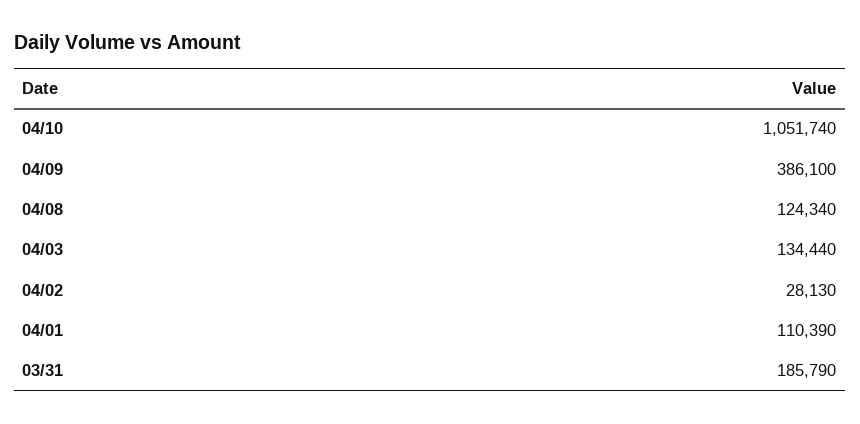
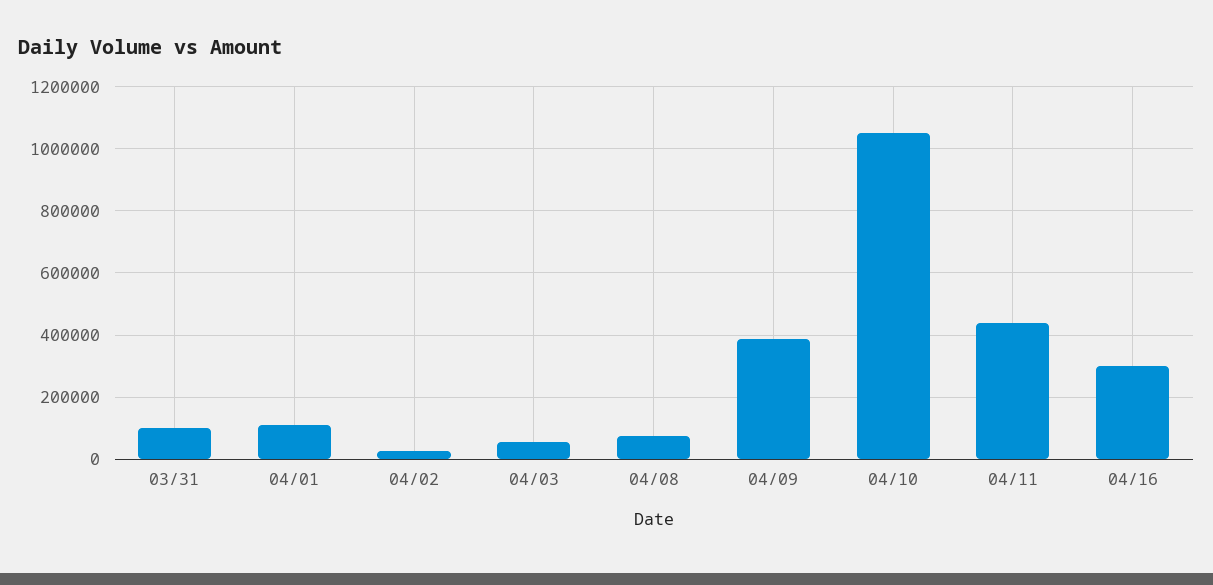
04/08: 124340 -> 80000
04/03: 134440 -> 60000
03/31: 185790 -> 100000
04/11: none -> 440000
04/16: none -> 300000

